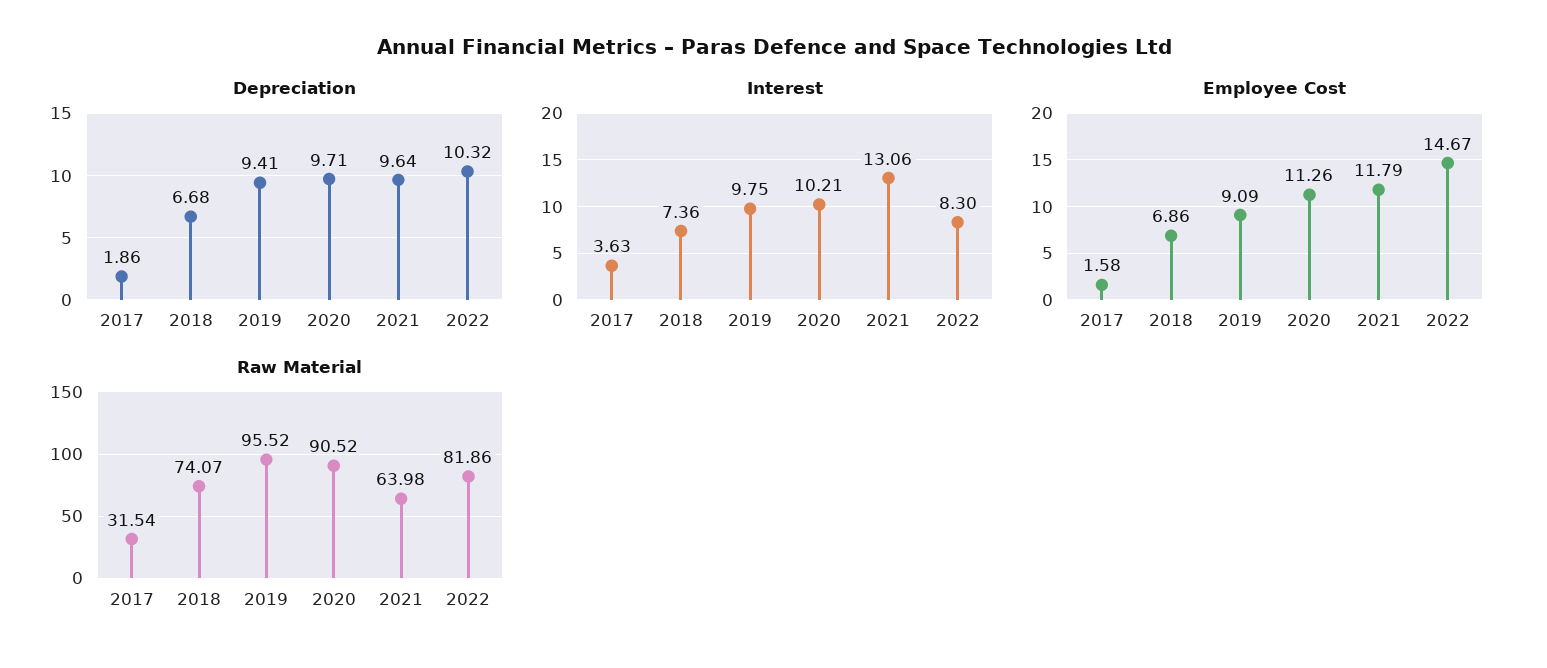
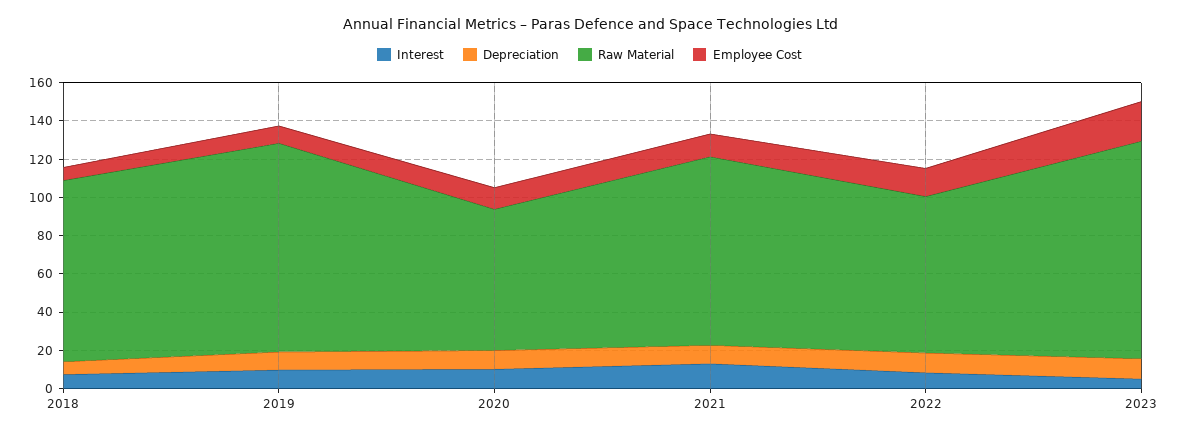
Depreciation, 2017: 1.86 -> none
Interest, 2017: 3.63 -> none
Employee Cost, 2017: 1.58 -> none
Raw Material, 2017: 31.54 -> none
Raw Material, 2018: 74.07 -> 95
Raw Material, 2019: 95.52 -> 110
Raw Material, 2020: 90.52 -> 75
Raw Material, 2021: 63.98 -> 100
Interest, 2023: none -> 5
Depreciation, 2023: none -> 10
Raw Material, 2023: none -> 115
Employee Cost, 2023: none -> 20

